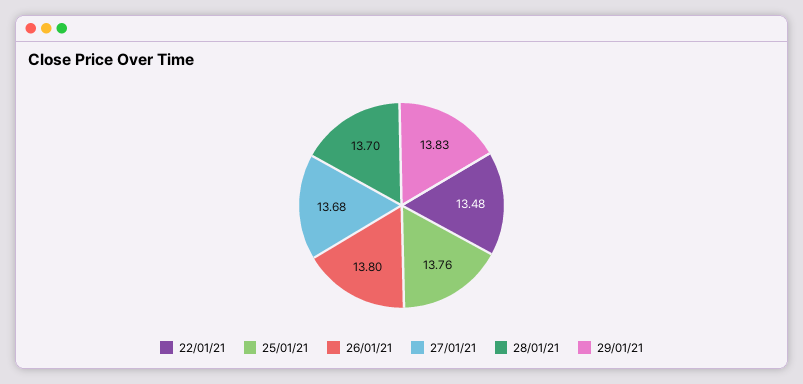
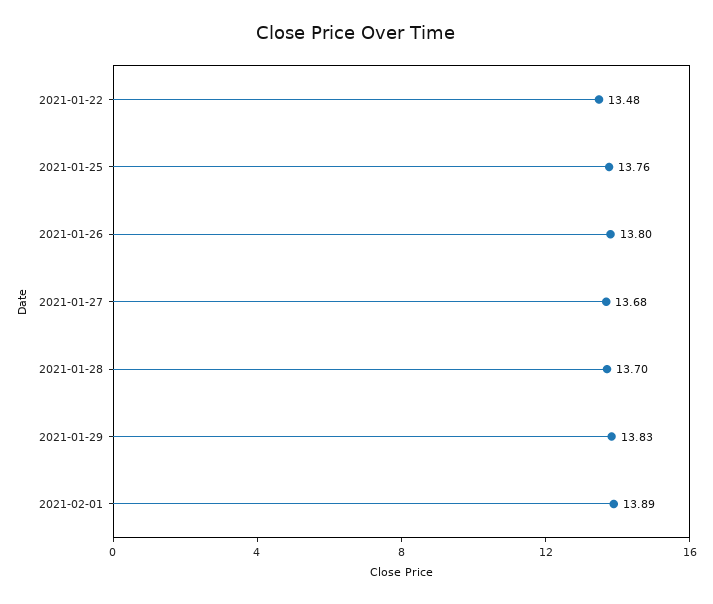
2021-02-01: none -> 13.89

